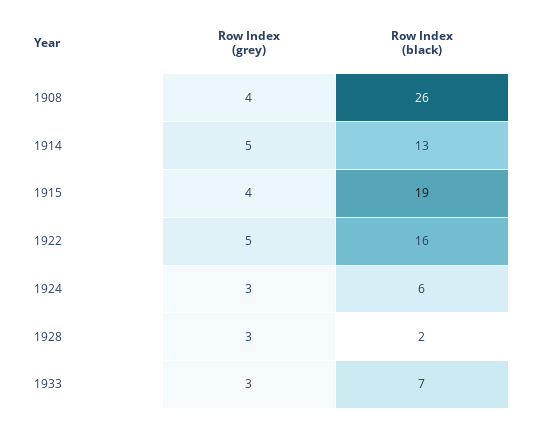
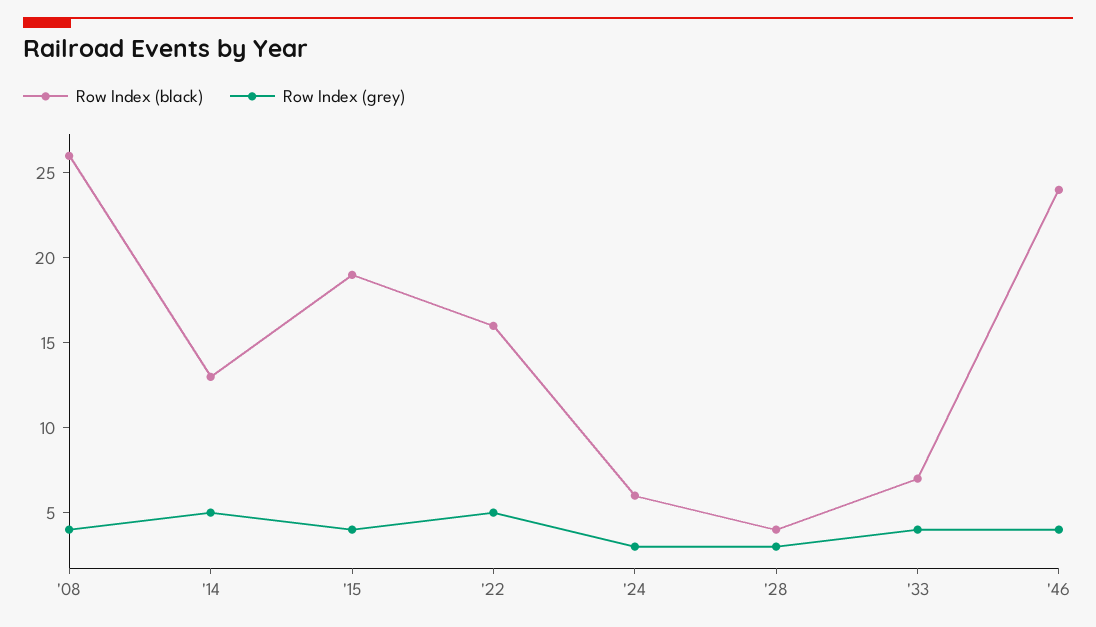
Row Index (black), 1928: 2 -> 4
Row Index (grey), 1933: 3 -> 4
Row Index (black), '46: none -> 24
Row Index (grey), '46: none -> 4

